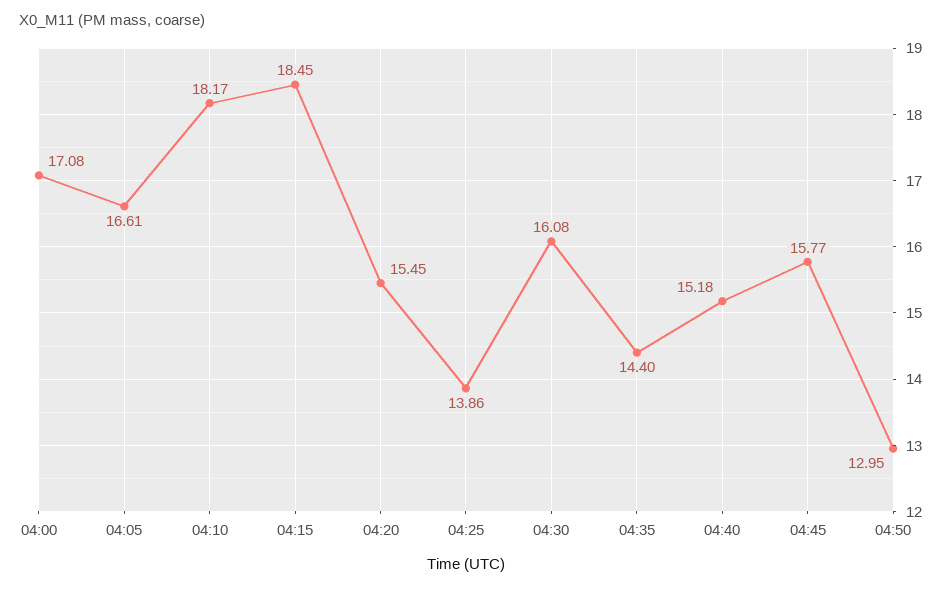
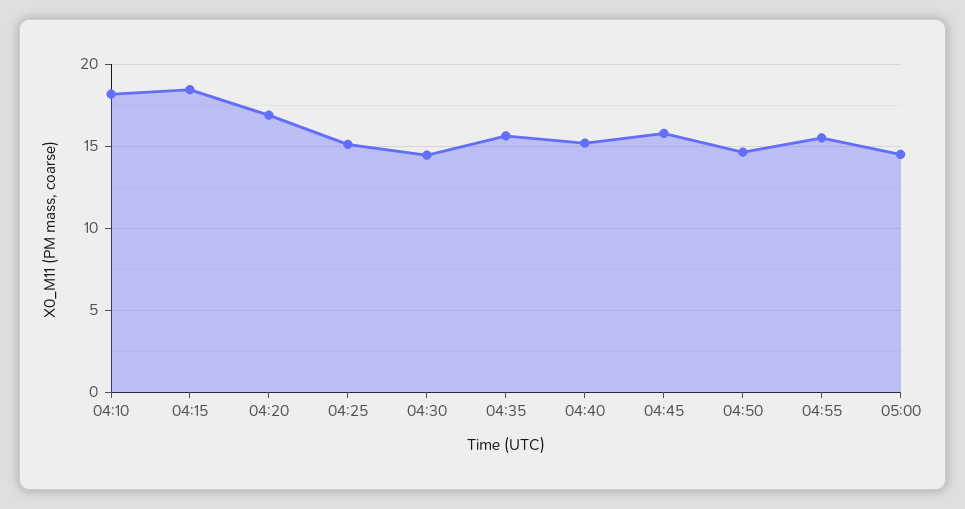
04:00: 17.08 -> none
04:05: 16.61 -> none
04:20: 15.45 -> 17
04:25: 13.86 -> 15
04:30: 16.08 -> 14.5
04:35: 14.4 -> 15.5
04:50: 12.95 -> 14.5
04:55: none -> 15.5
05:00: none -> 14.5

